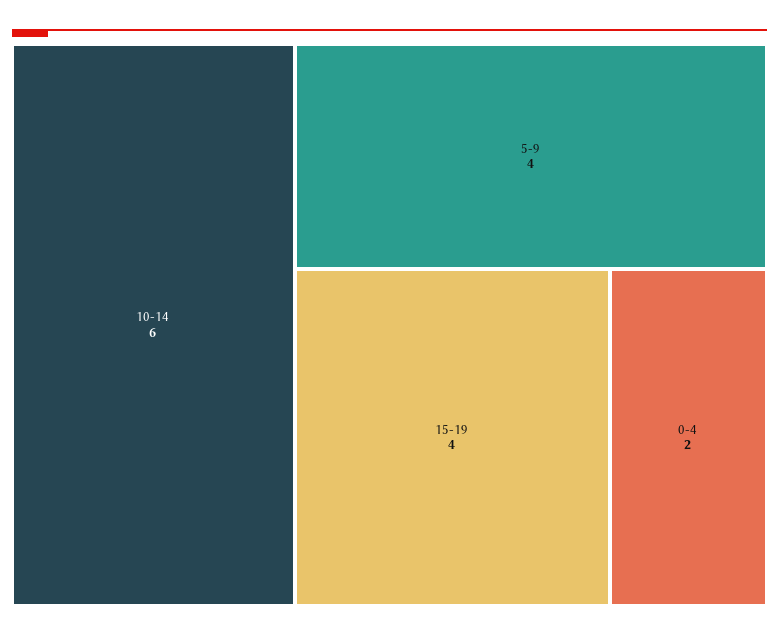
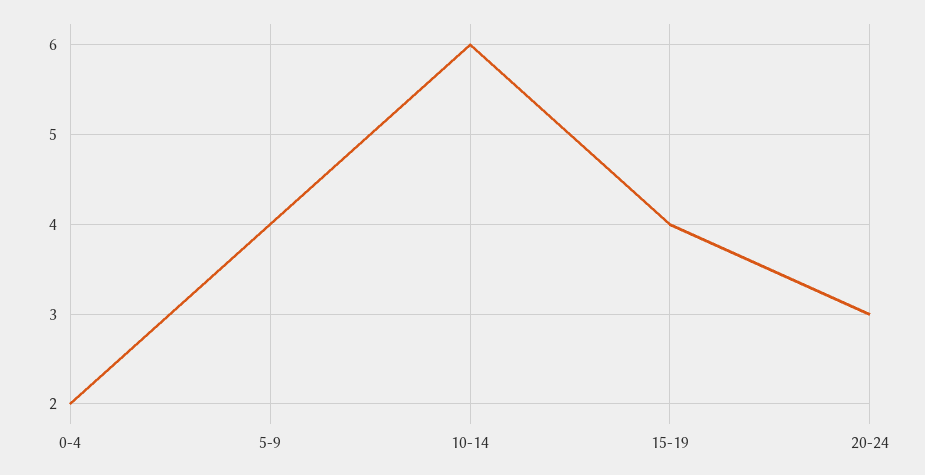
20-24: none -> 3

